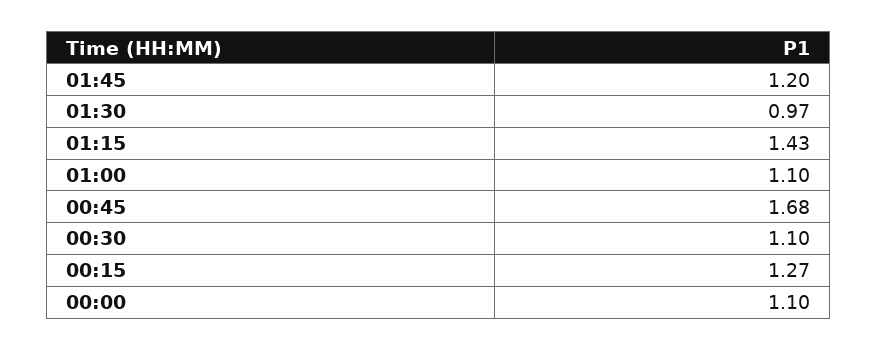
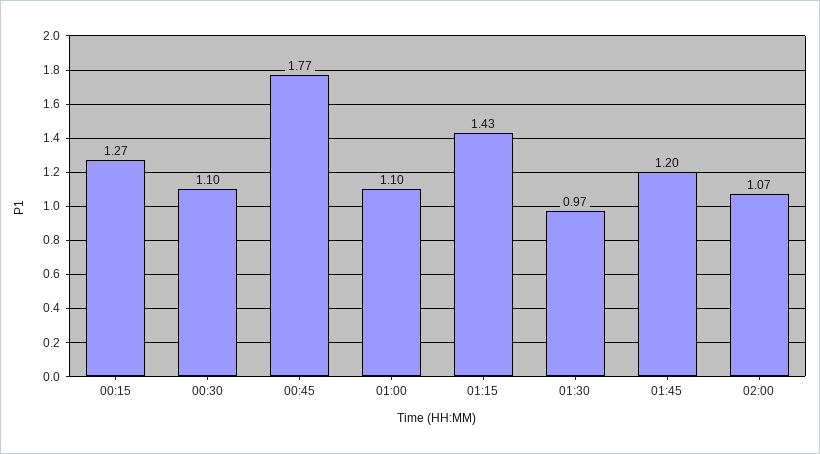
00:45: 1.68 -> 1.77
00:00: 1.1 -> none
02:00: none -> 1.07

